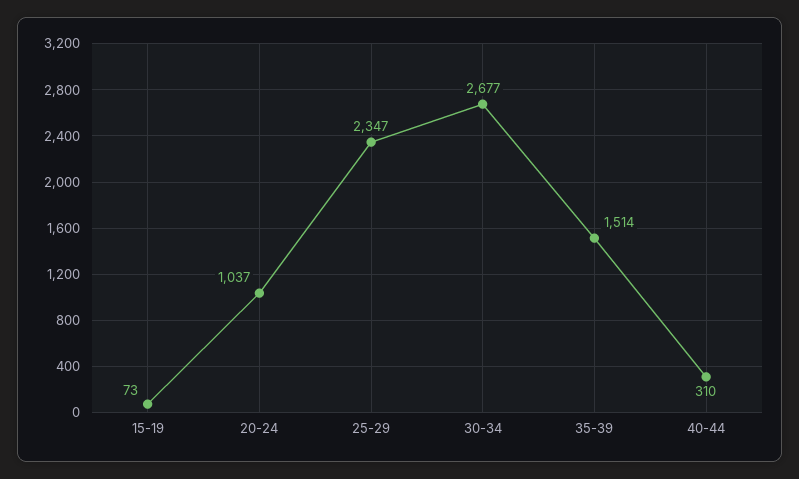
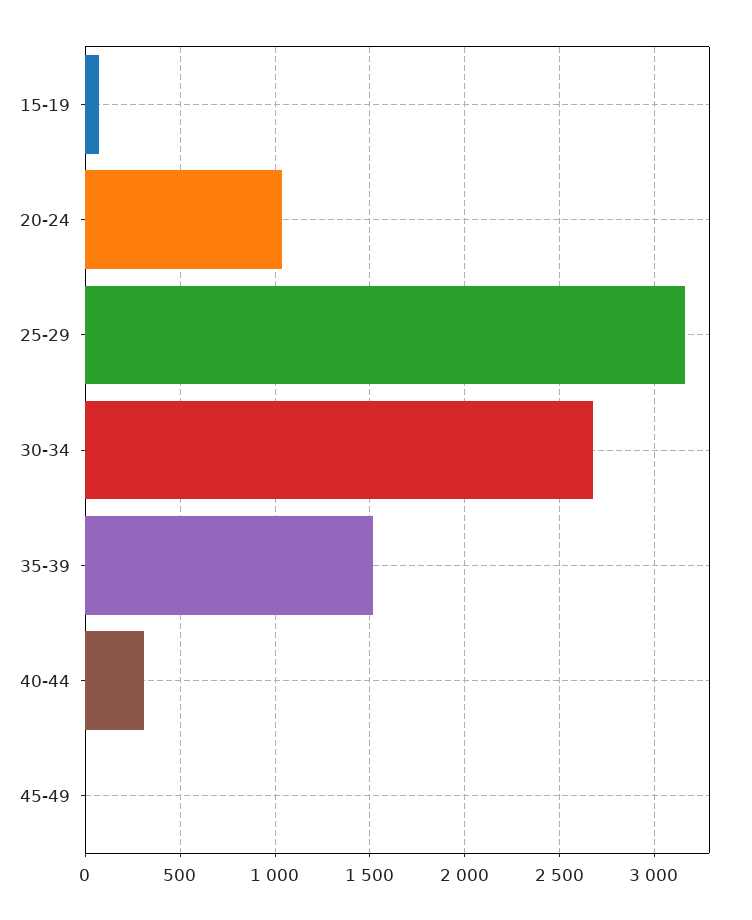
25-29: 2347 -> 3150
45-49: none -> 0

